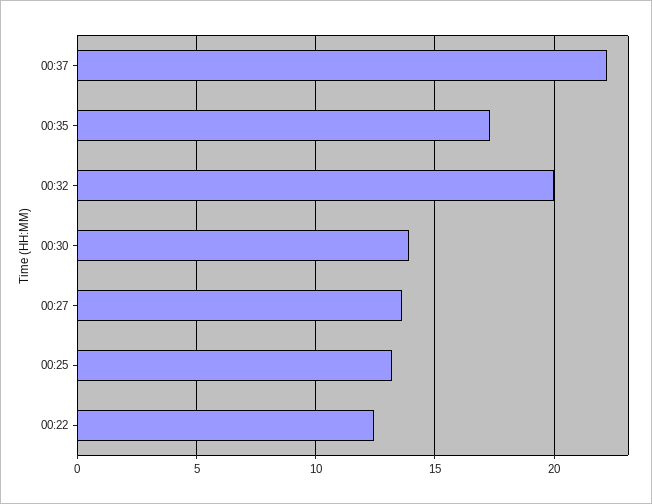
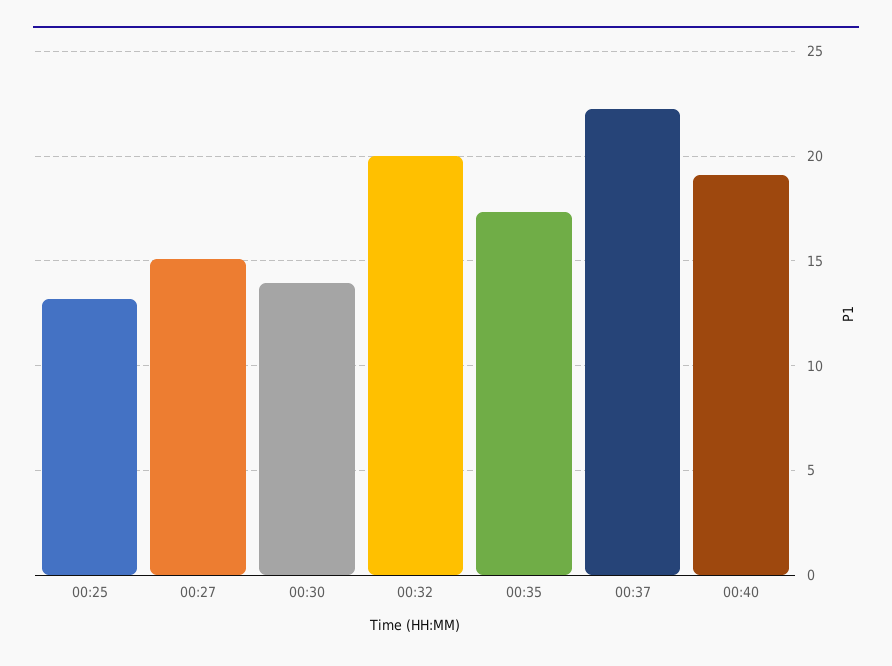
00:27: 13.5 -> 15
00:22: 12.5 -> none
00:40: none -> 19

